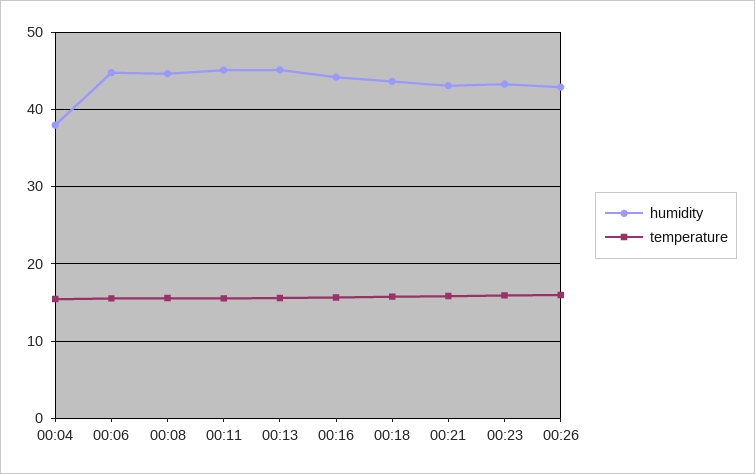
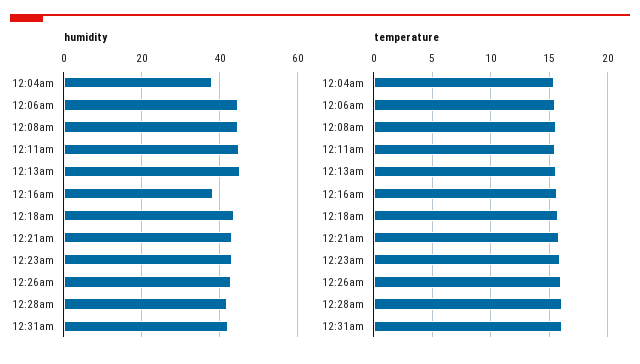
humidity, 00:16: 44 -> 38
humidity, 12:28am: none -> 42
humidity, 12:31am: none -> 42
temperature, 12:28am: none -> 16
temperature, 12:31am: none -> 16

